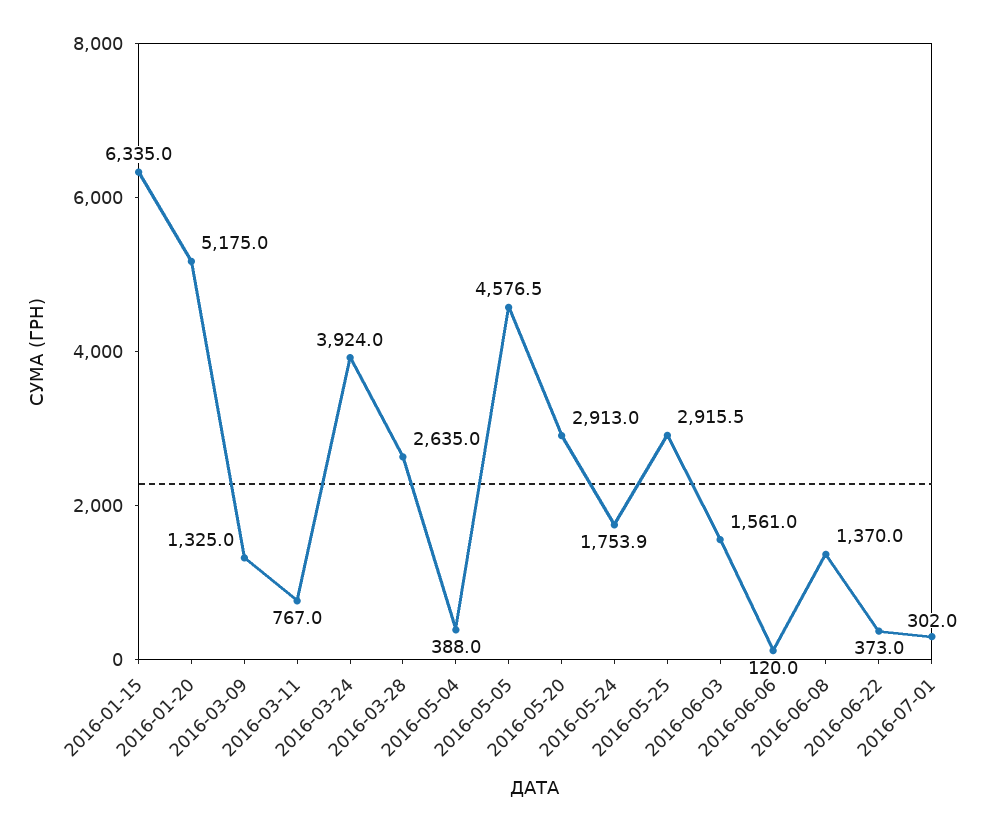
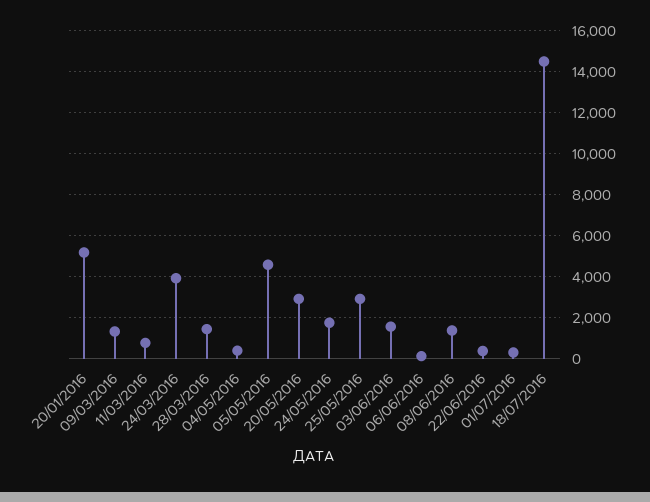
2016-01-15: 6335 -> none
2016-03-28: 2635 -> 1500
18/07/2016: none -> 14500

